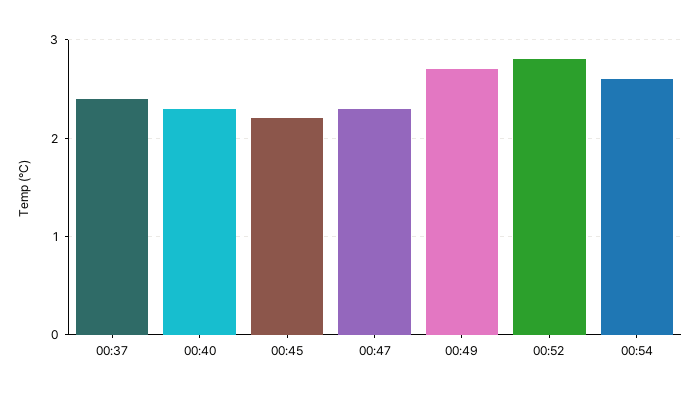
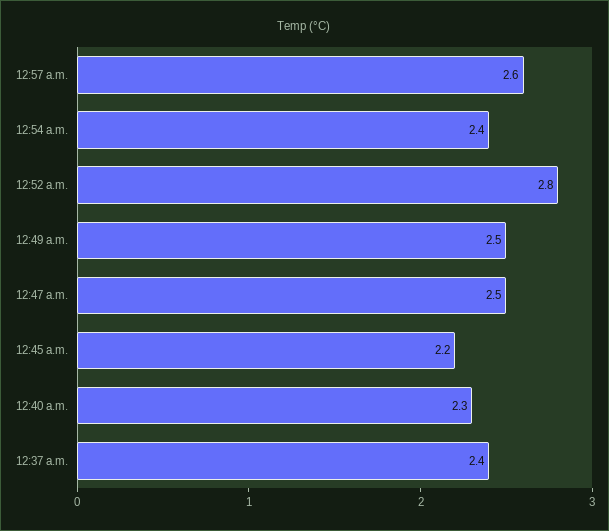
00:47: 2.3 -> 2.5
00:49: 2.7 -> 2.5
00:54: 2.6 -> 2.4
12:57 a.m.: none -> 2.6

